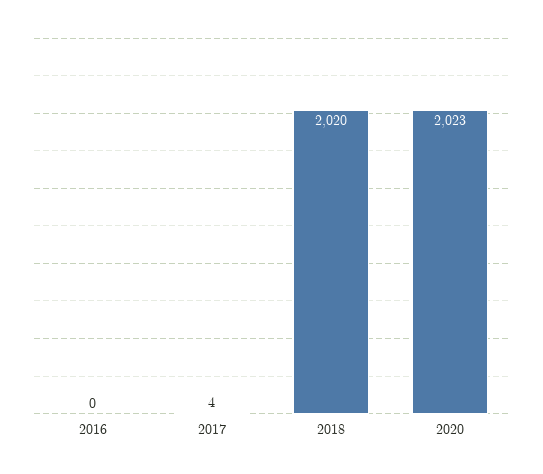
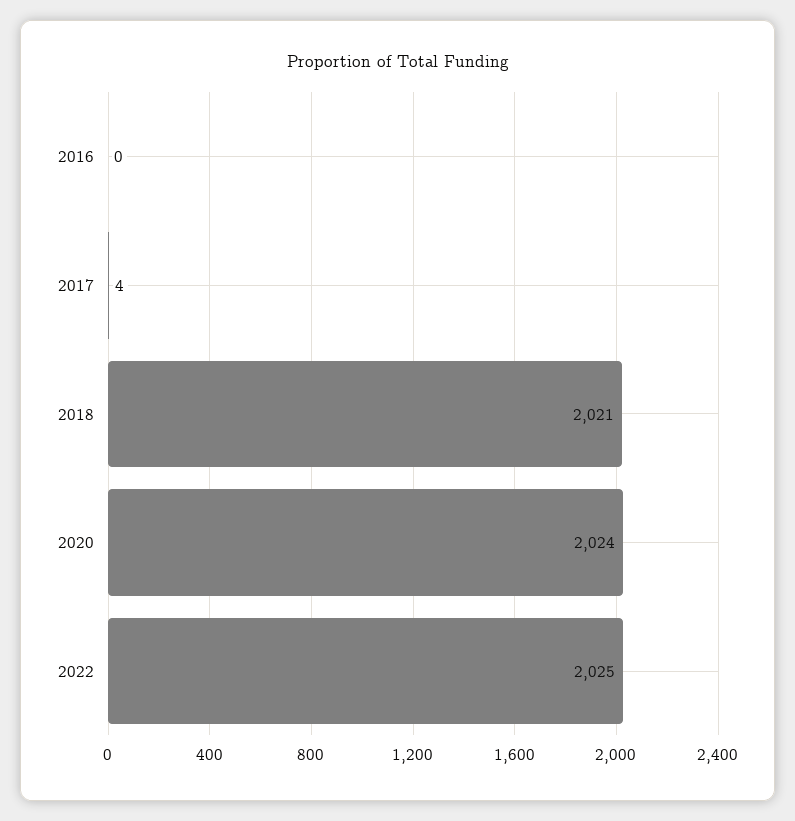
2018: 2020 -> 2021
2020: 2023 -> 2024
2022: none -> 2025

